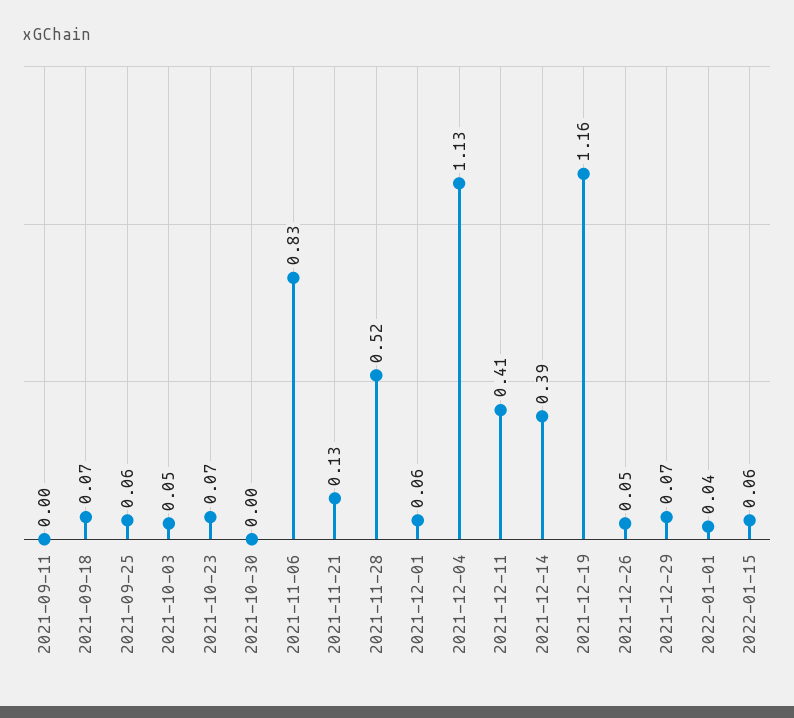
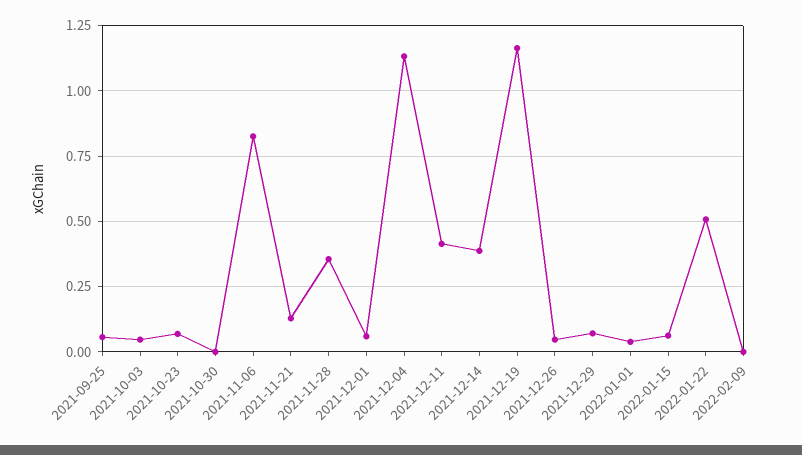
2021-09-11: 0 -> none
2021-09-18: 0.07 -> none
2021-11-28: 0.52 -> 0.35
2022-01-22: none -> 0.5
2022-02-09: none -> 0

